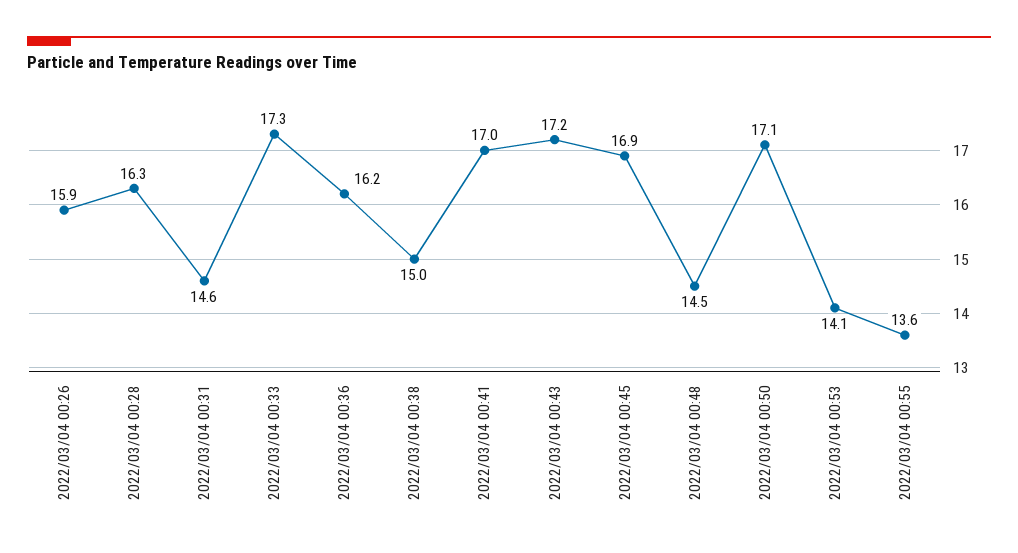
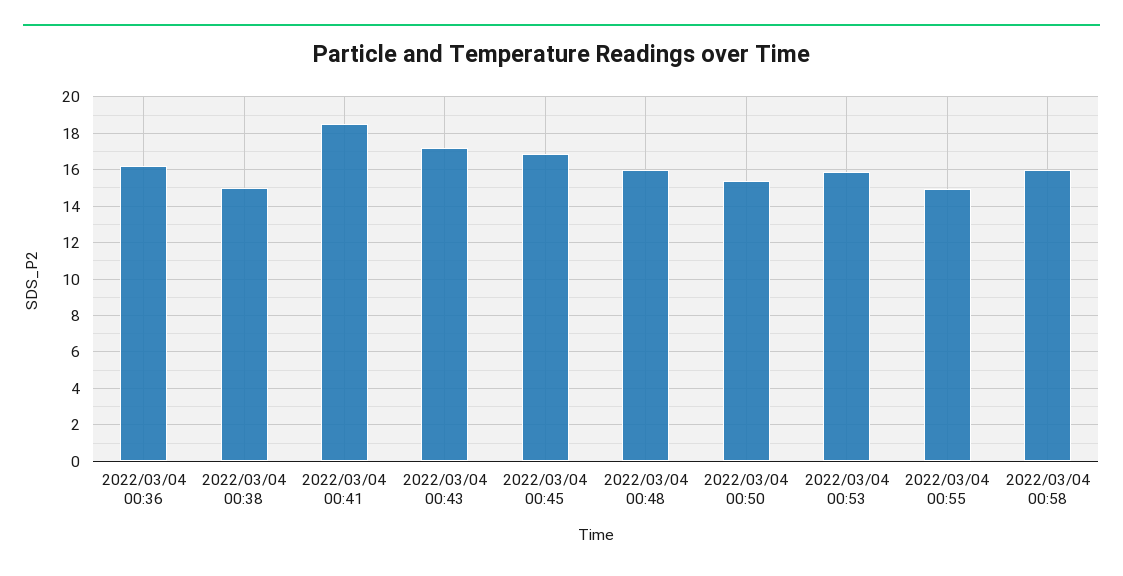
2022/03/04 00:26: 15.9 -> none
2022/03/04 00:28: 16.3 -> none
2022/03/04 00:31: 14.6 -> none
2022/03/04 00:33: 17.3 -> none
2022/03/04 00:41: 17 -> 18.5
2022/03/04 00:48: 14.5 -> 16
2022/03/04 00:50: 17.1 -> 15.5
2022/03/04 00:53: 14.1 -> 16
2022/03/04 00:55: 13.6 -> 15
2022/03/04 00:58: none -> 16

